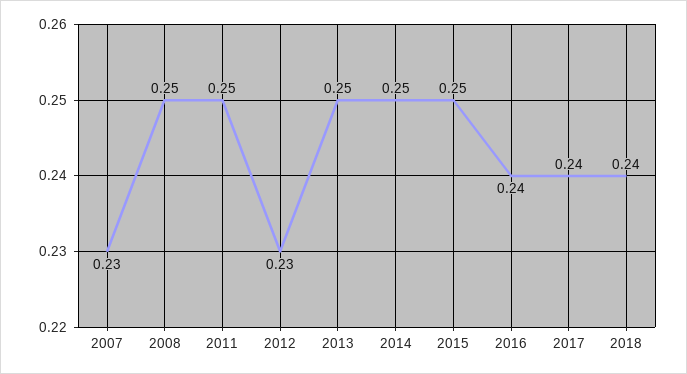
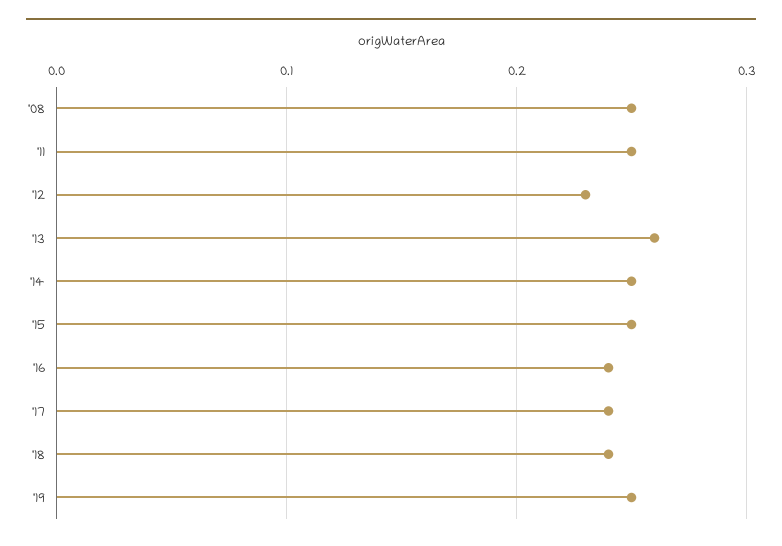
2007: 0.23 -> none
2013: 0.25 -> 0.26
'19: none -> 0.25

